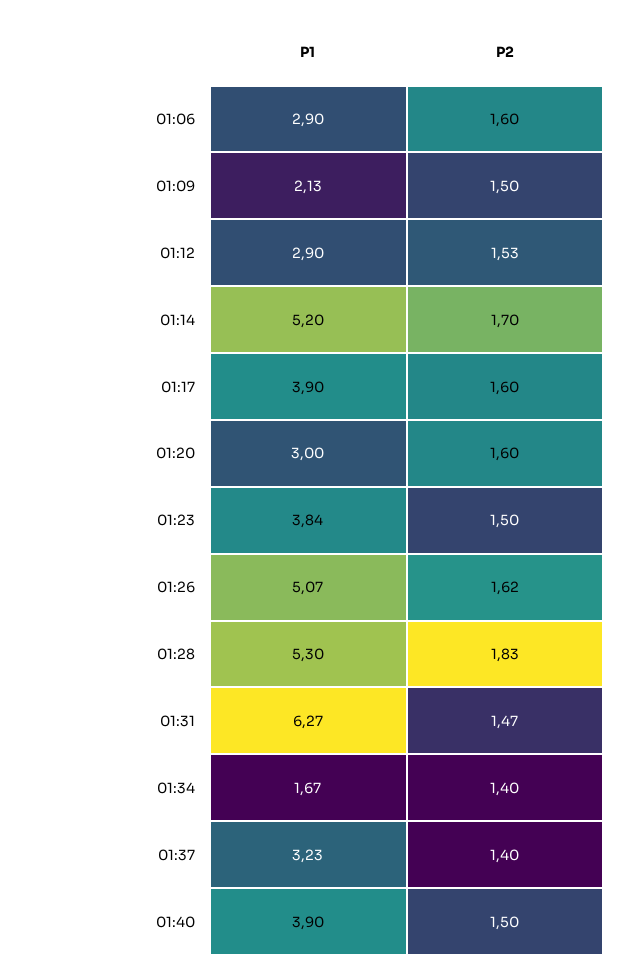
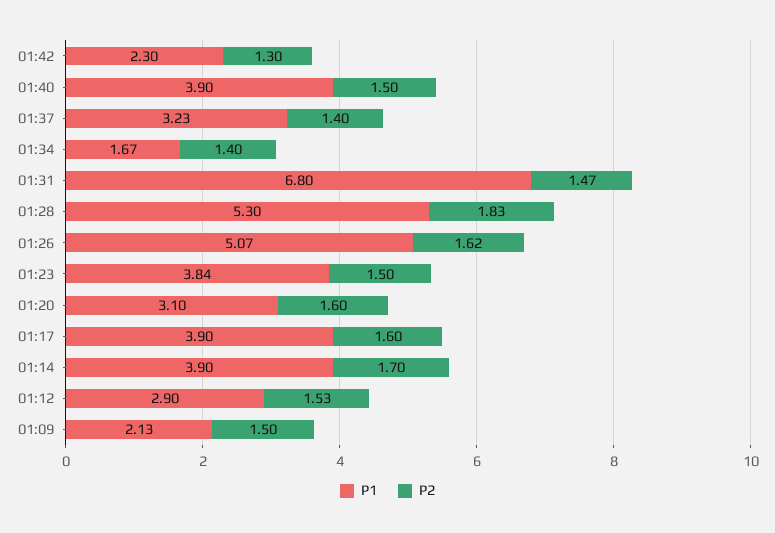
P1, 01:06: 2.9 -> none
P2, 01:06: 1.6 -> none
P1, 01:14: 5.2 -> 3.9
P1, 01:20: 3 -> 3.1
P1, 01:31: 6.27 -> 6.8
P1, 01:42: none -> 2.3
P2, 01:42: none -> 1.3

